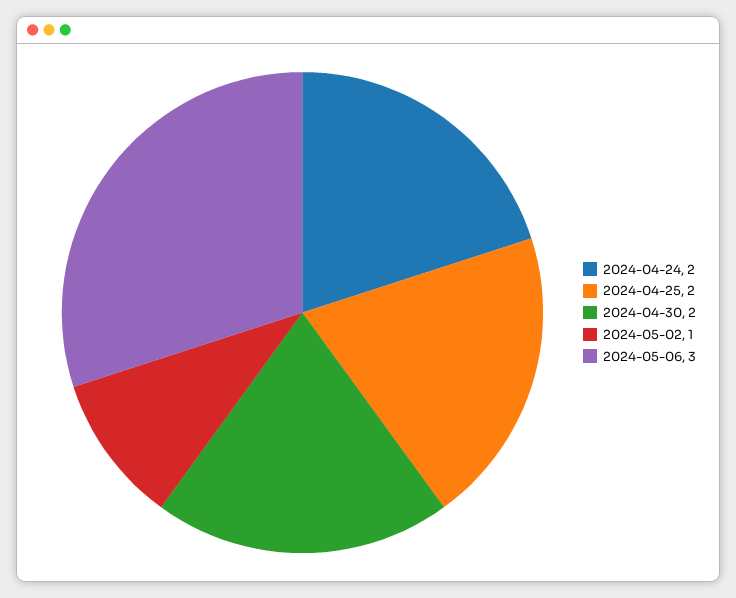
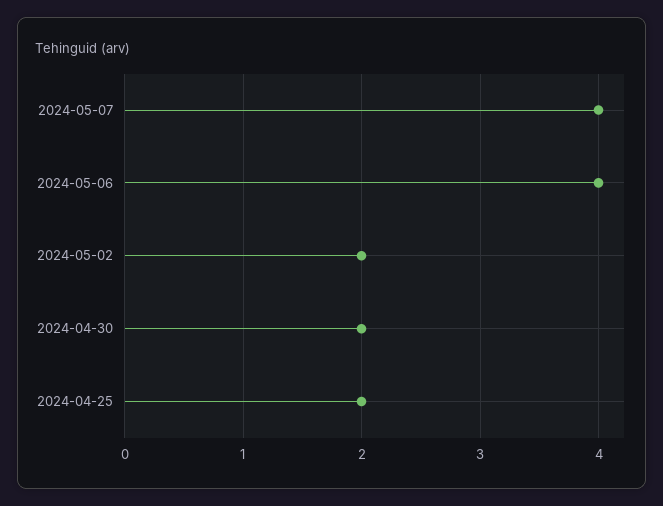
2024-04-24: 2 -> none
2024-05-02: 1 -> 2
2024-05-06: 3 -> 4
2024-05-07: none -> 4

